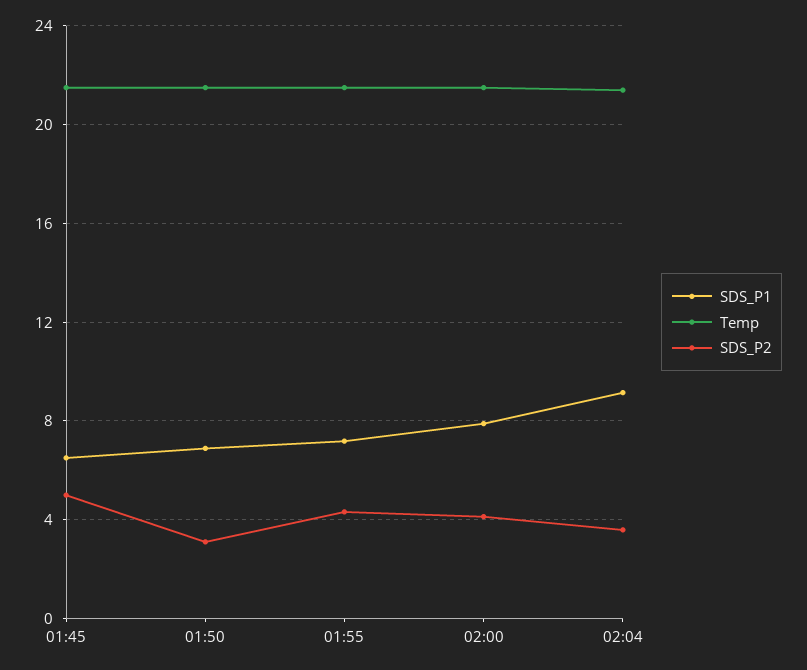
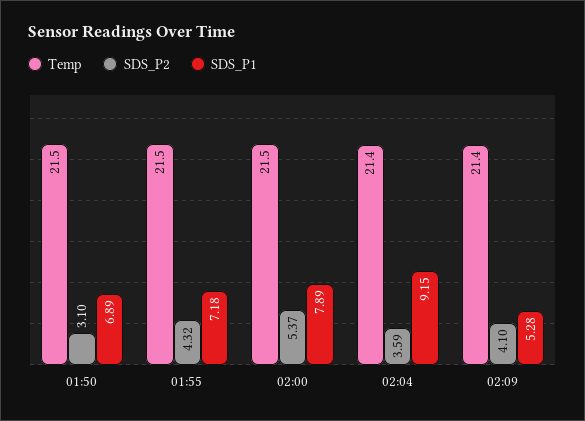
SDS_P1, 01:45: 6.5 -> none
Temp, 01:45: 21.5 -> none
SDS_P2, 01:45: 5 -> none
SDS_P2, 02:00: 4 -> 5.37
Temp, 02:09: none -> 21.4
SDS_P2, 02:09: none -> 4.1
SDS_P1, 02:09: none -> 5.28

